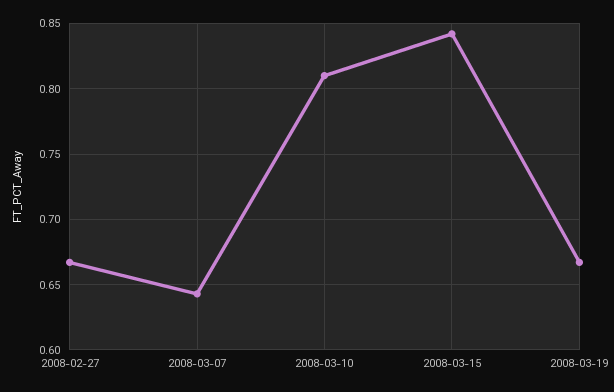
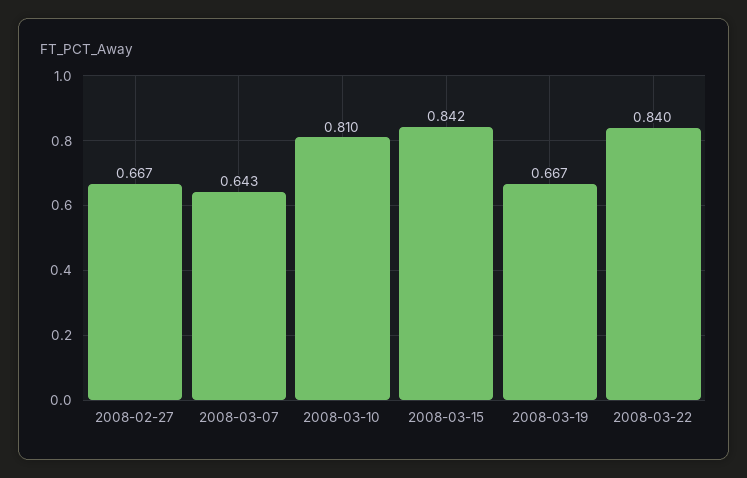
2008-03-22: none -> 0.84

